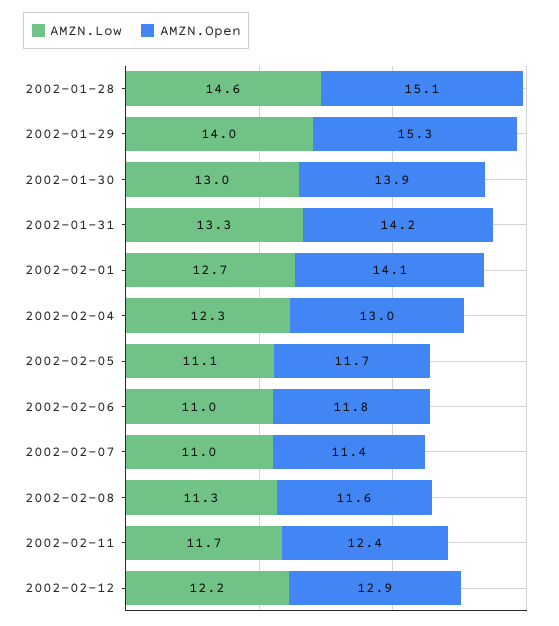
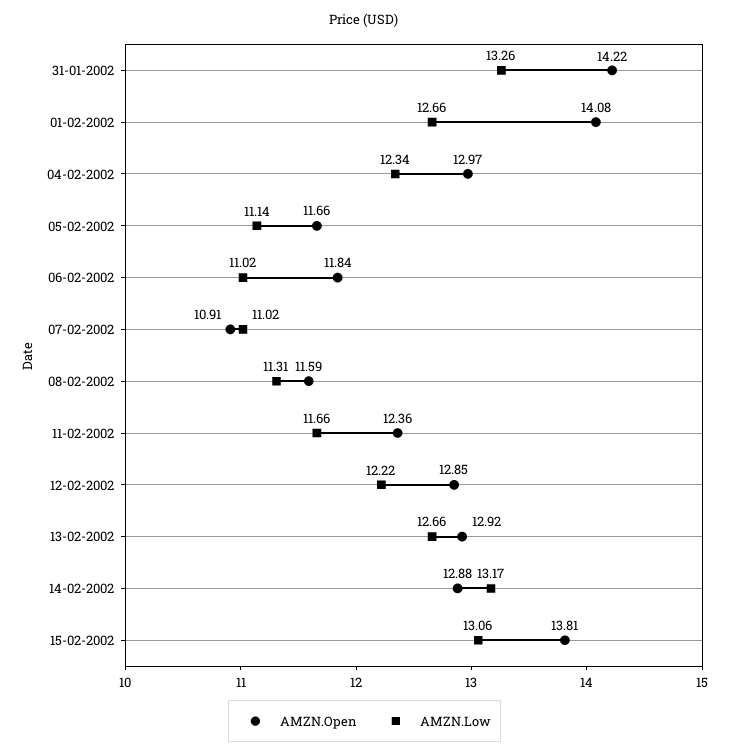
AMZN.Low, 2002-01-28: 14.6 -> none
AMZN.Open, 2002-01-28: 15.1 -> none
AMZN.Low, 2002-01-29: 14 -> none
AMZN.Open, 2002-01-29: 15.3 -> none
AMZN.Low, 2002-01-30: 13 -> none
AMZN.Open, 2002-01-30: 13.9 -> none
AMZN.Open, 2002-02-07: 11.4 -> 10.91
AMZN.Open, 13-02-2002: none -> 12.92
AMZN.Low, 13-02-2002: none -> 12.66
AMZN.Open, 14-02-2002: none -> 12.88
AMZN.Low, 14-02-2002: none -> 13.17
AMZN.Open, 15-02-2002: none -> 13.81
AMZN.Low, 15-02-2002: none -> 13.06

